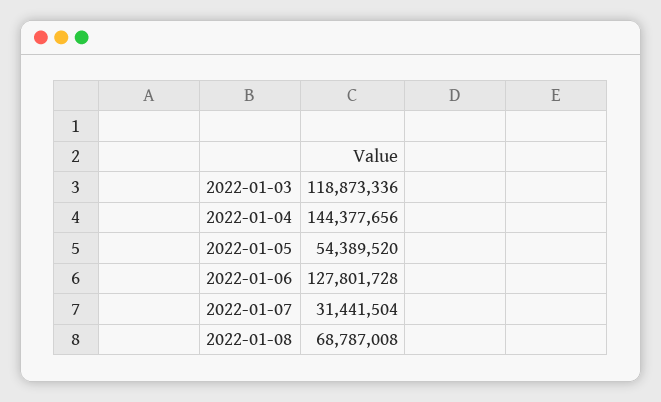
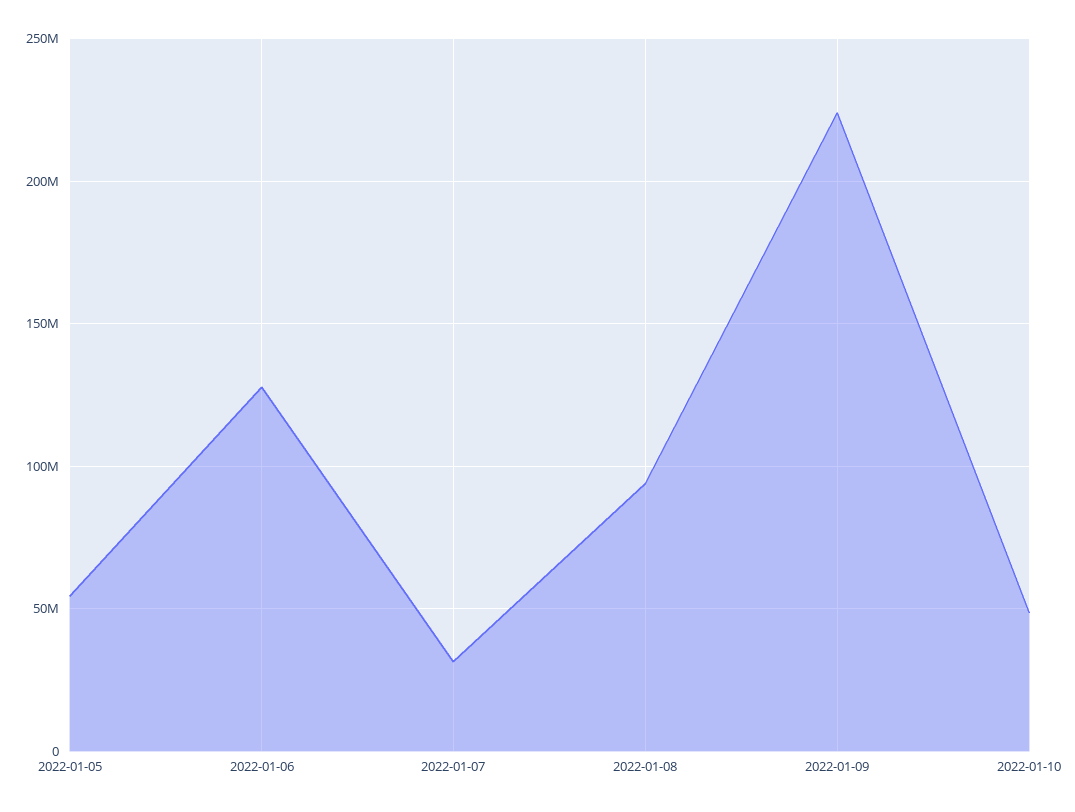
2022-01-03: 118873336 -> none
2022-01-04: 144377656 -> none
2022-01-08: 68787008 -> 95000000
2022-01-09: none -> 225000000
2022-01-10: none -> 50000000

